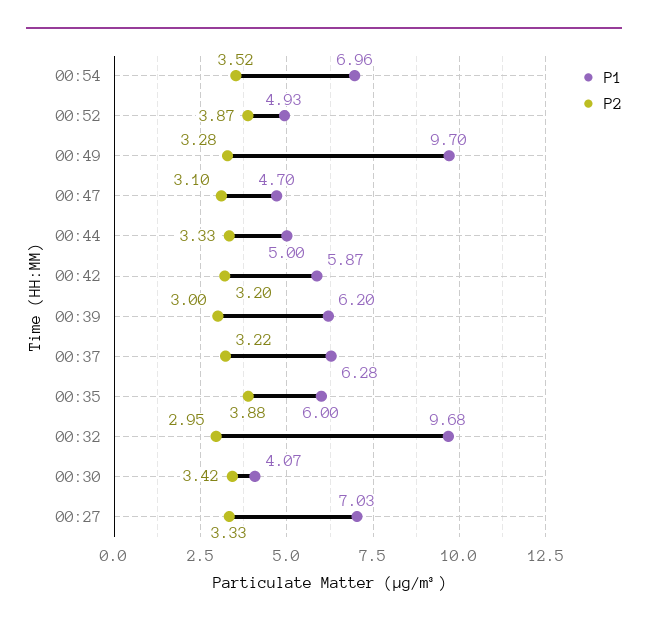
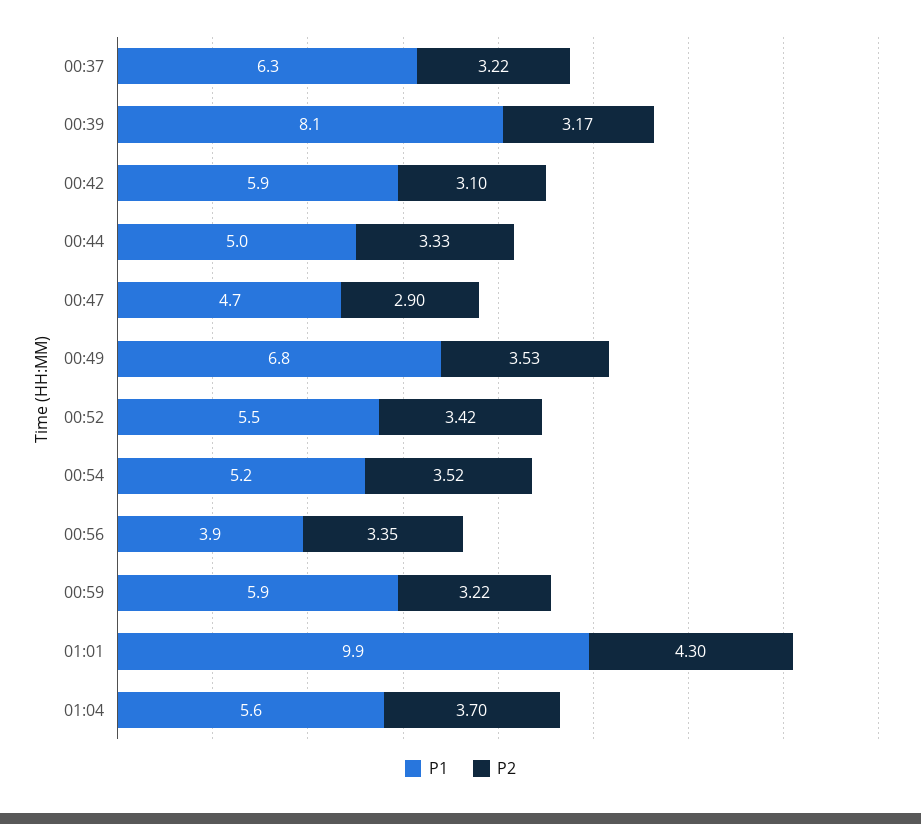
P1, 00:54: 6.96 -> 5.2
P1, 00:52: 4.93 -> 5.5
P2, 00:52: 3.87 -> 3.42
P1, 00:49: 9.7 -> 6.8
P2, 00:49: 3.28 -> 3.53
P2, 00:47: 3.1 -> 2.9
P2, 00:42: 3.2 -> 3.1
P1, 00:39: 6.2 -> 8.1
P2, 00:39: 3 -> 3.17
P1, 00:35: 6 -> none
P2, 00:35: 3.88 -> none
P1, 00:32: 9.68 -> none
P2, 00:32: 2.95 -> none
P1, 00:30: 4.07 -> none
P2, 00:30: 3.42 -> none
P1, 00:27: 7.03 -> none
P2, 00:27: 3.33 -> none
P1, 00:56: none -> 3.9
P2, 00:56: none -> 3.35
P1, 00:59: none -> 5.9
P2, 00:59: none -> 3.22
P1, 01:01: none -> 9.9
P2, 01:01: none -> 4.3
P1, 01:04: none -> 5.6
P2, 01:04: none -> 3.7

